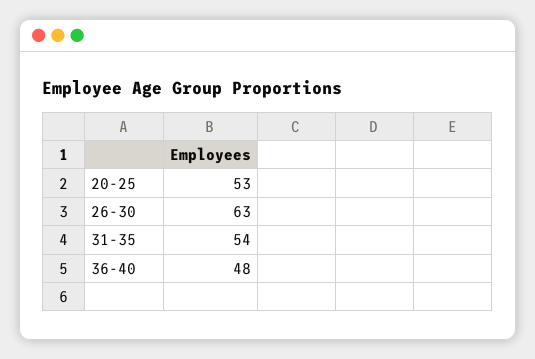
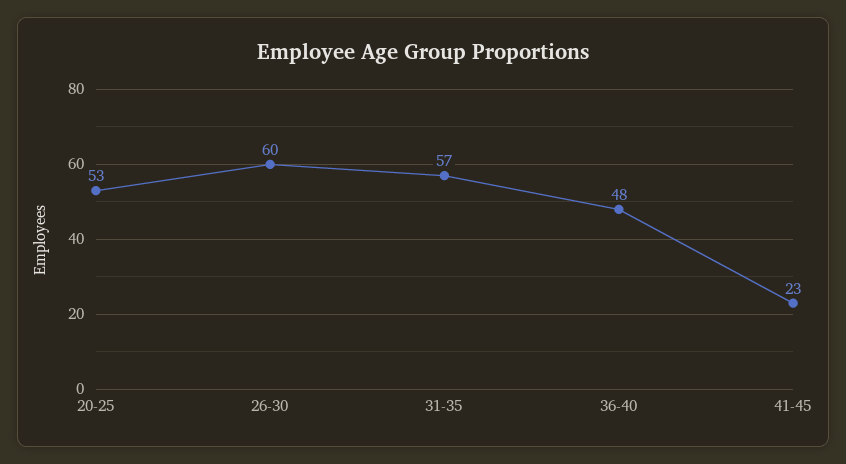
26-30: 63 -> 60
31-35: 54 -> 57
41-45: none -> 23

